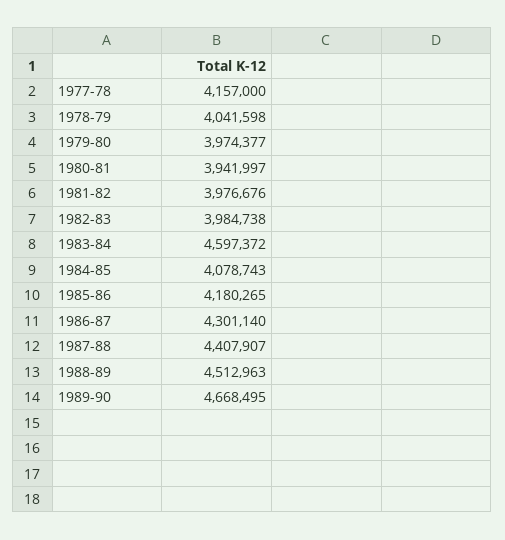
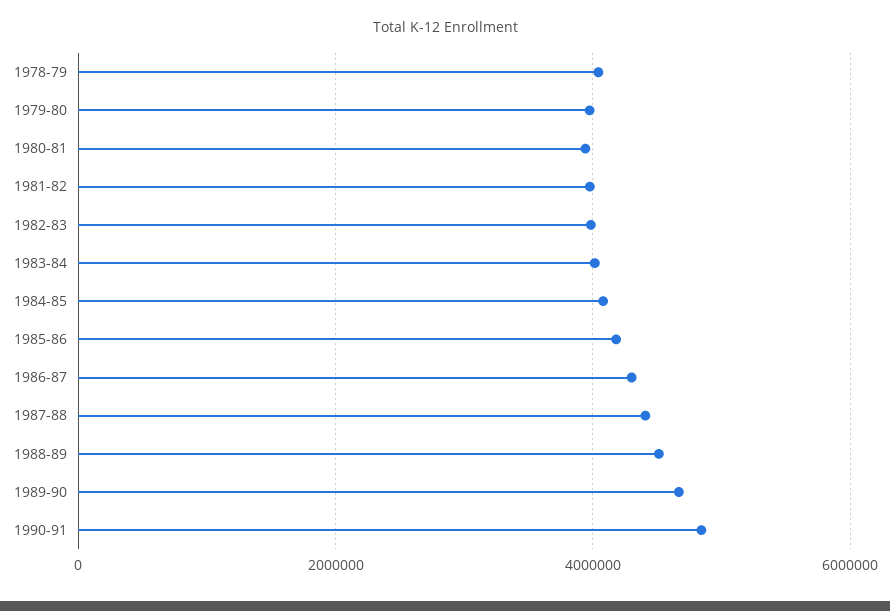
1977-78: 4157000 -> none
1983-84: 4597372 -> 4000000
1990-91: none -> 4800000

